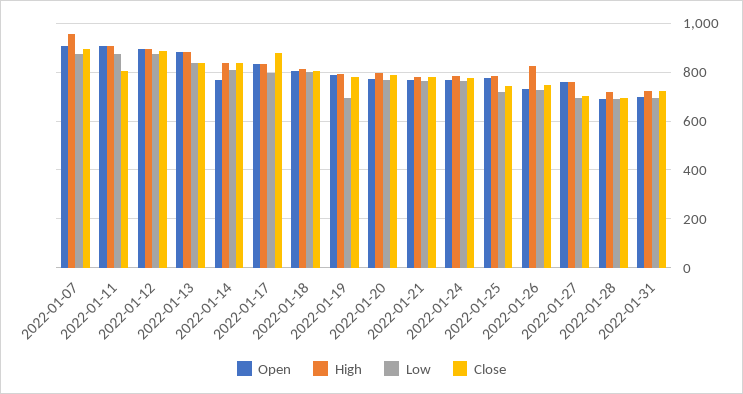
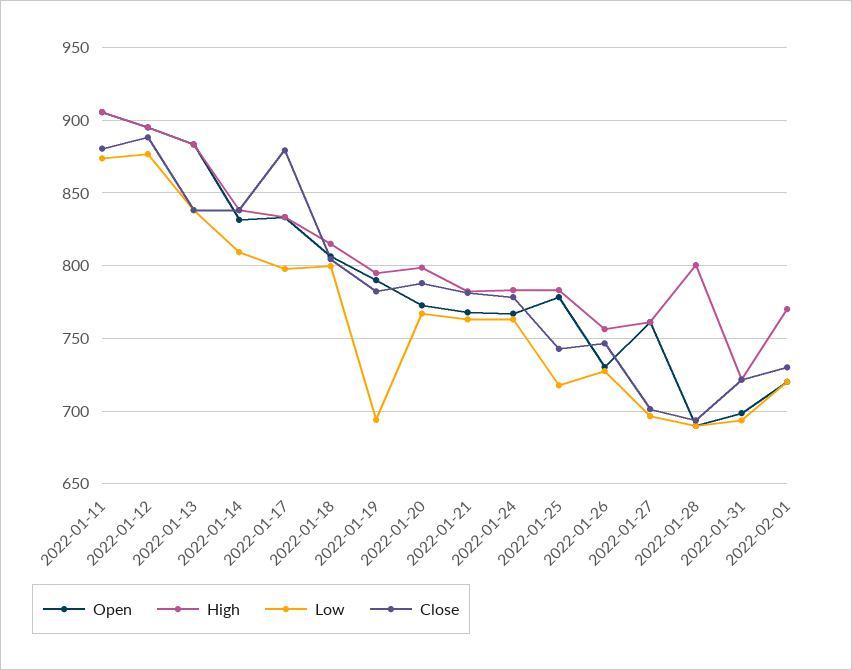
Open, 2022-01-07: 900 -> none
High, 2022-01-07: 950 -> none
Low, 2022-01-07: 875 -> none
Close, 2022-01-07: 900 -> none
Close, 2022-01-11: 800 -> 880
Open, 2022-01-14: 775 -> 830
High, 2022-01-26: 825 -> 755
High, 2022-01-28: 725 -> 800
Open, 2022-02-01: none -> 720
High, 2022-02-01: none -> 770
Low, 2022-02-01: none -> 720
Close, 2022-02-01: none -> 730

